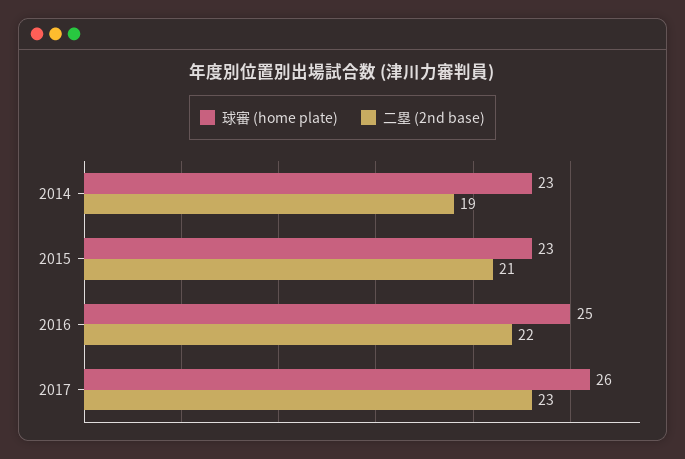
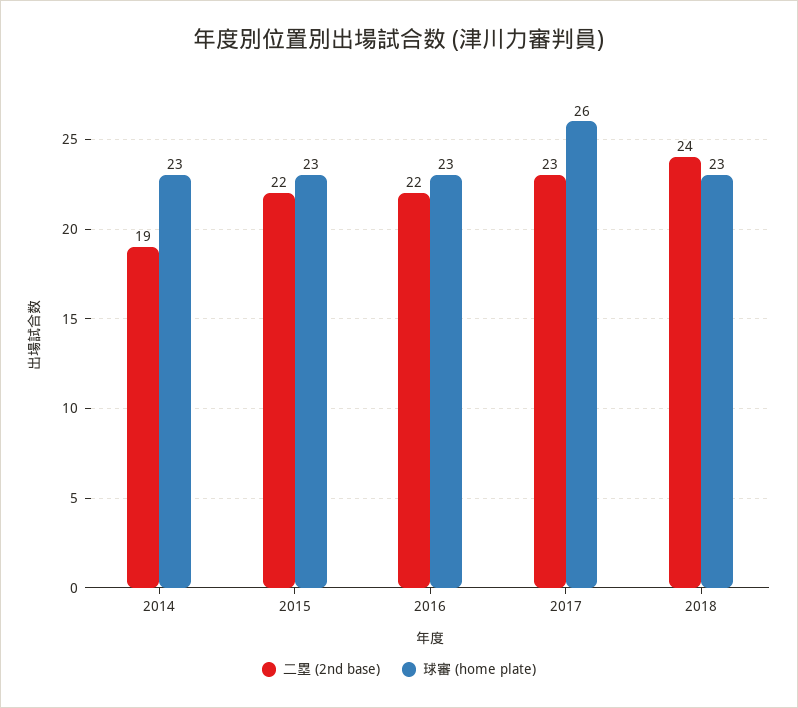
二塁 (2nd base), 2015: 21 -> 22
球審 (home plate), 2016: 25 -> 23
二塁 (2nd base), 2018: none -> 24
球審 (home plate), 2018: none -> 23

